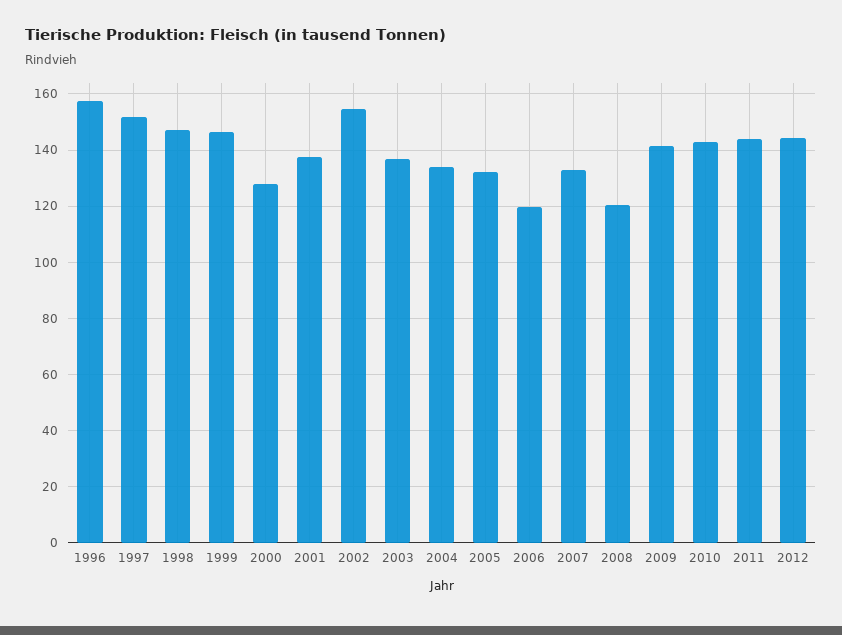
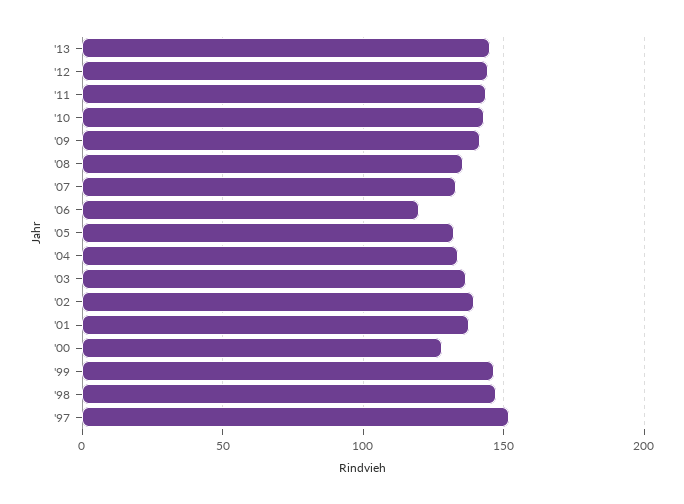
1996: 157.5 -> none
2002: 155 -> 140
2008: 120 -> 135
'13: none -> 145

